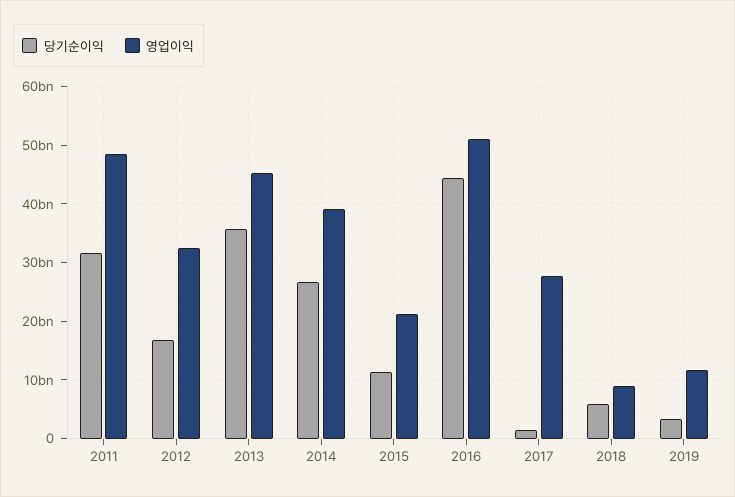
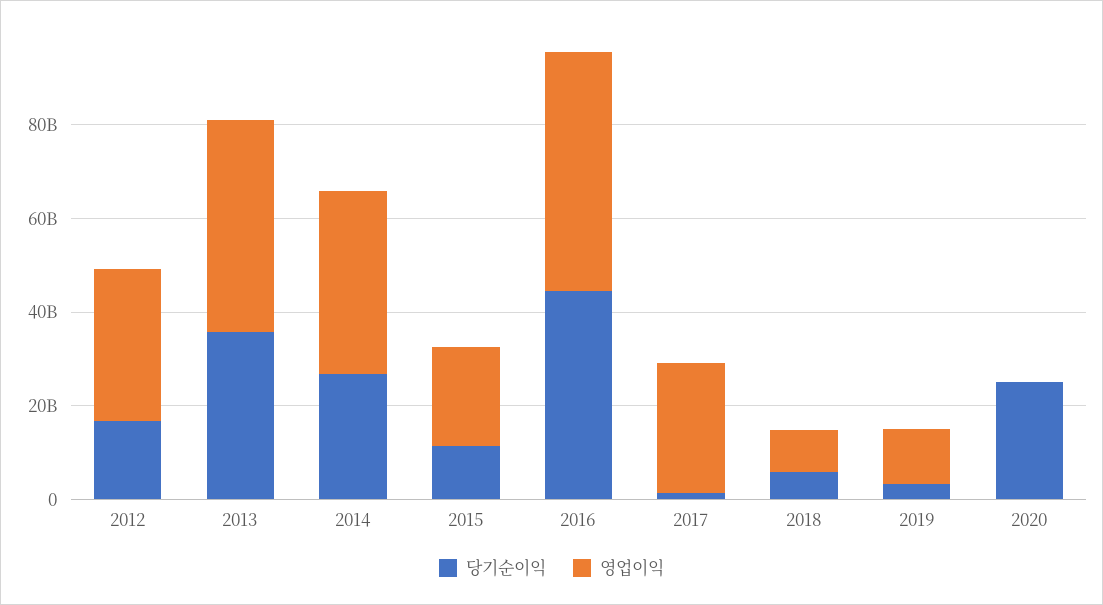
당기순이익, 2011: 32000000000 -> none
영업이익, 2011: 48000000000 -> none
당기순이익, 2020: none -> 25000000000
영업이익, 2020: none -> 0

